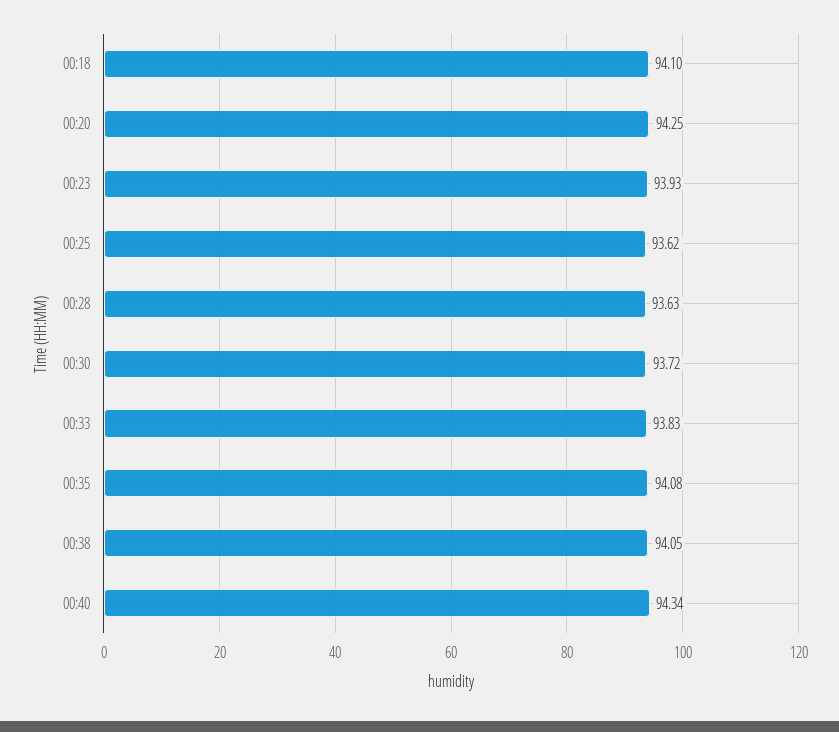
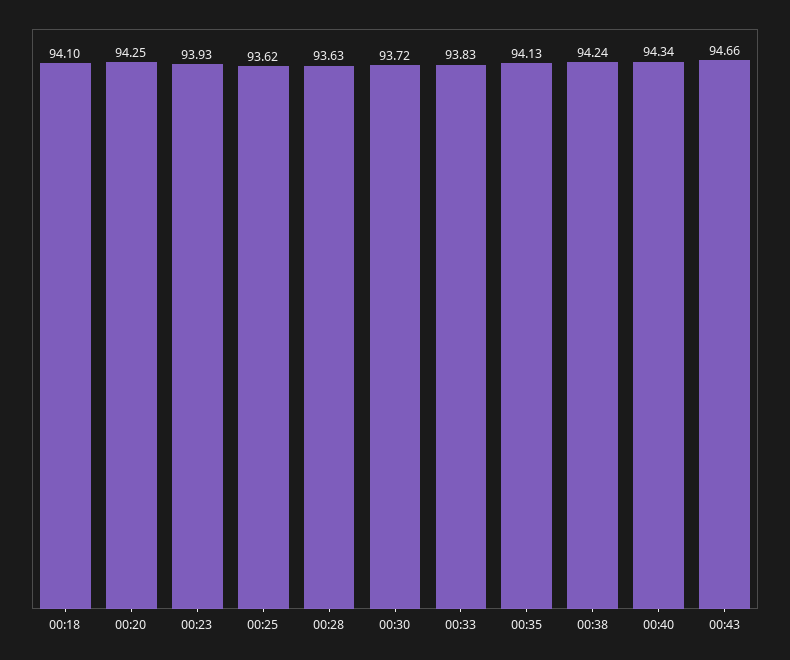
00:35: 94.08 -> 94.13
00:38: 94.05 -> 94.24
00:43: none -> 94.66

